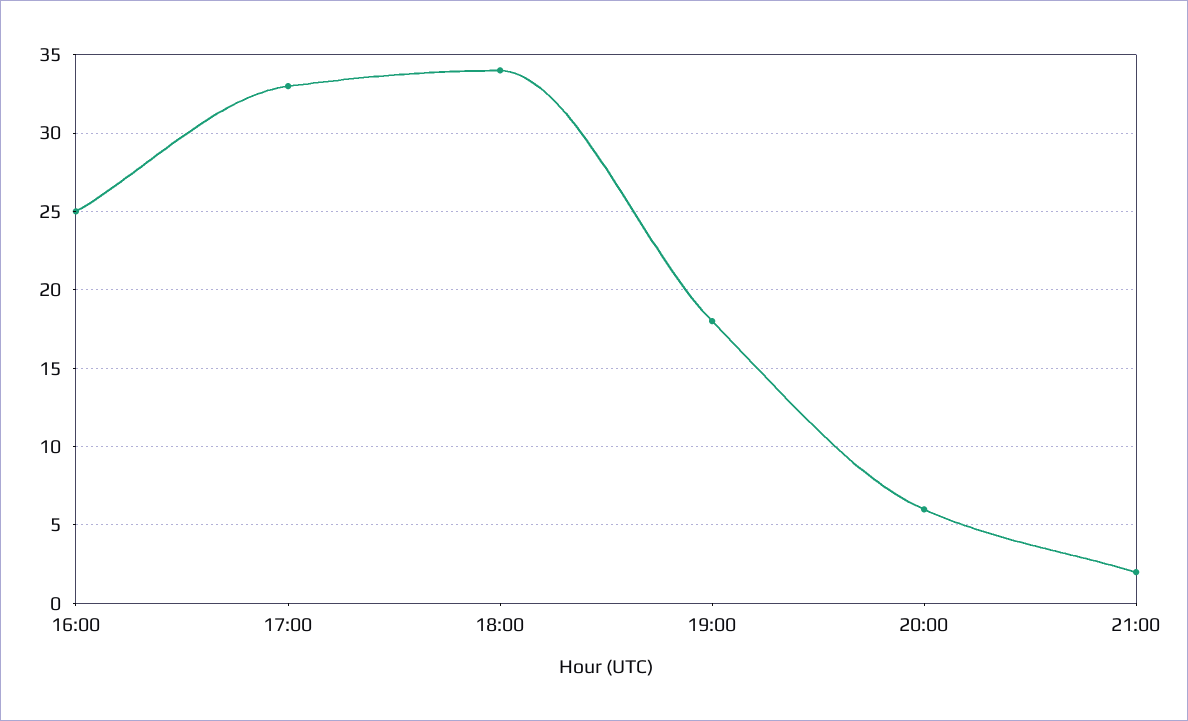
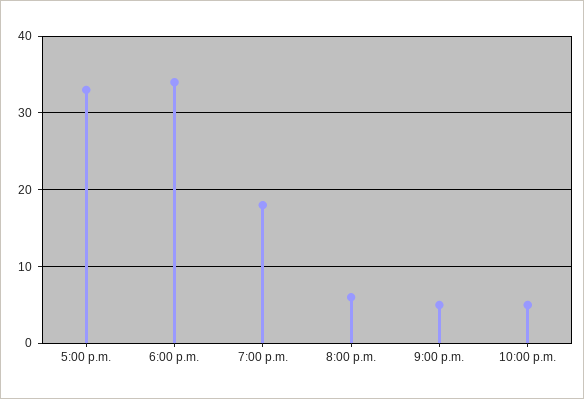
16:00: 25 -> none
21:00: 2 -> 5
10:00 p.m.: none -> 5

